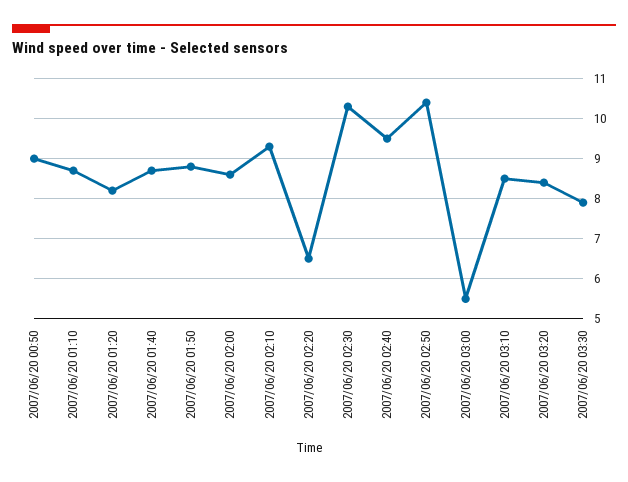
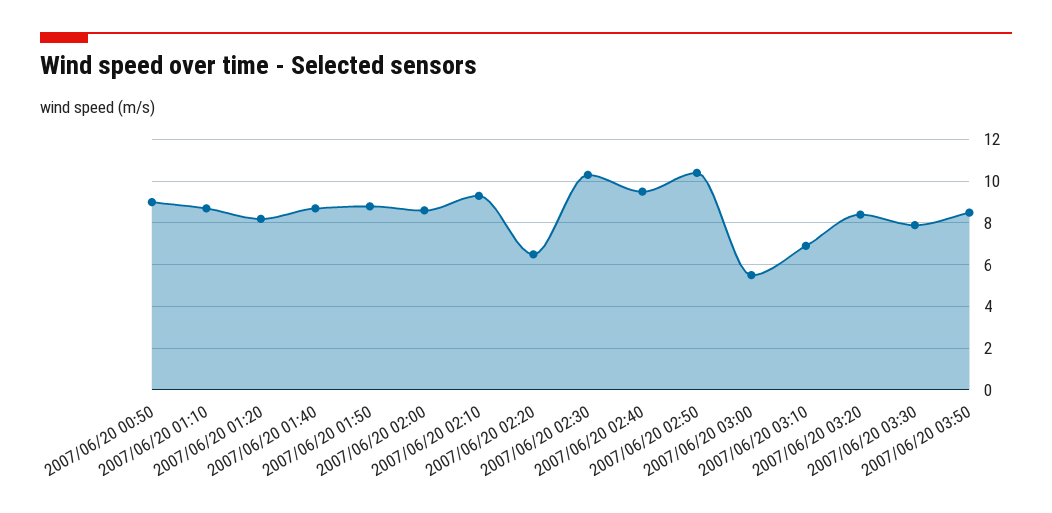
2007/06/20 03:10: 8.5 -> 7
2007/06/20 03:50: none -> 8.5

